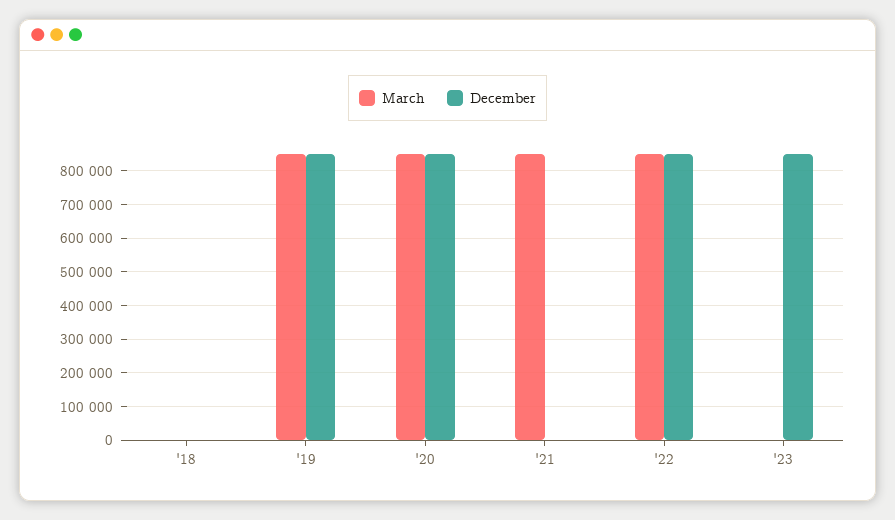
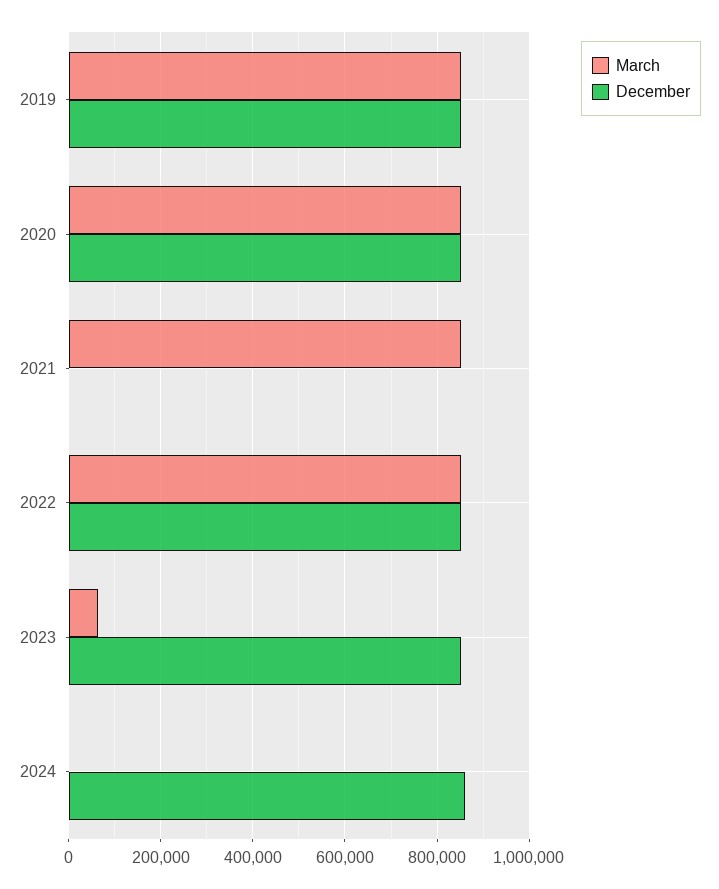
March, '18: 0 -> none
December, '18: 0 -> none
March, '23: 0 -> 60000
March, 2024: none -> 0
December, 2024: none -> 860000

